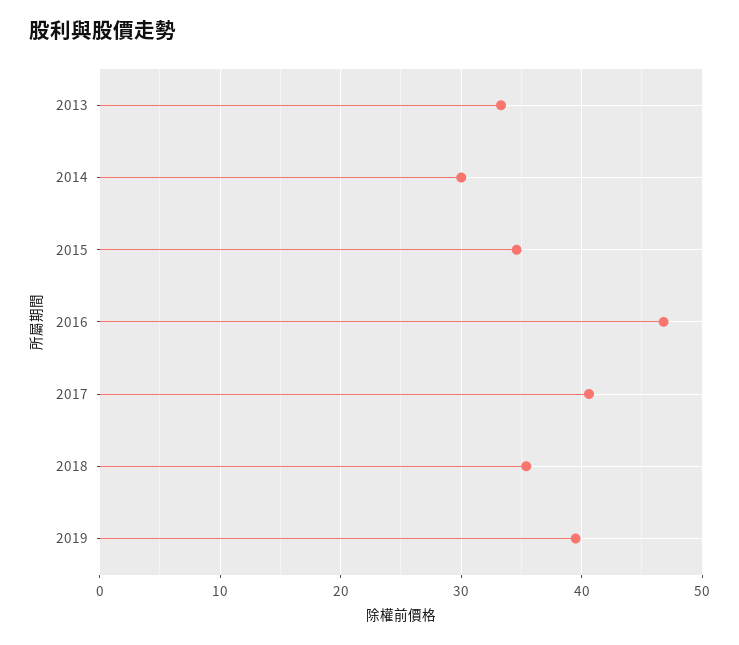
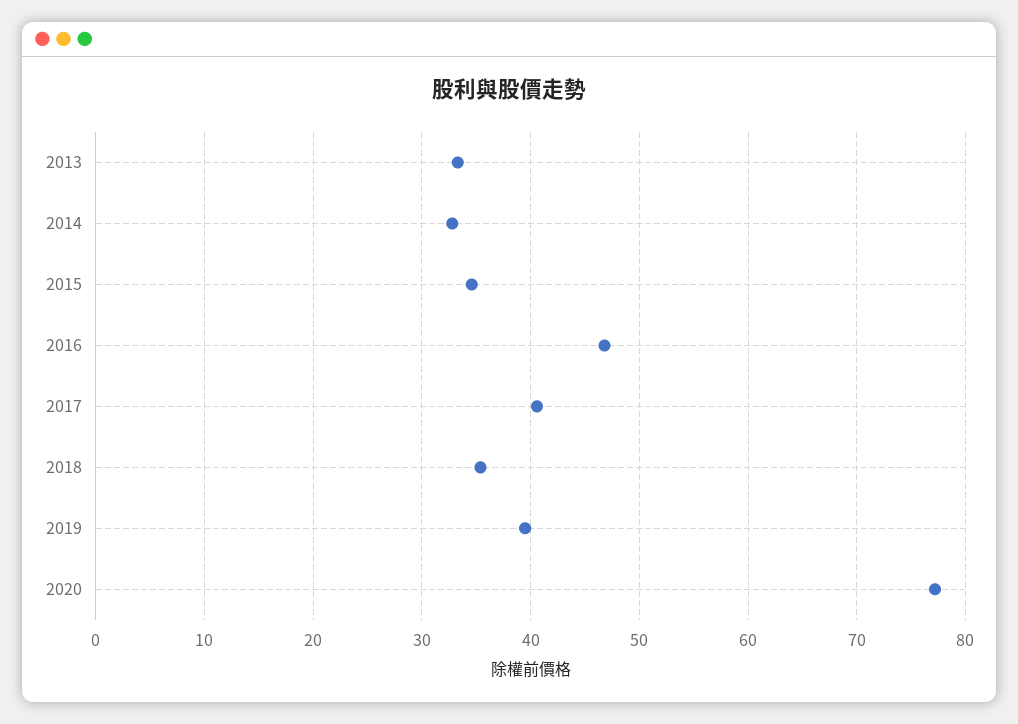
2014: 30 -> 33
2020: none -> 77

